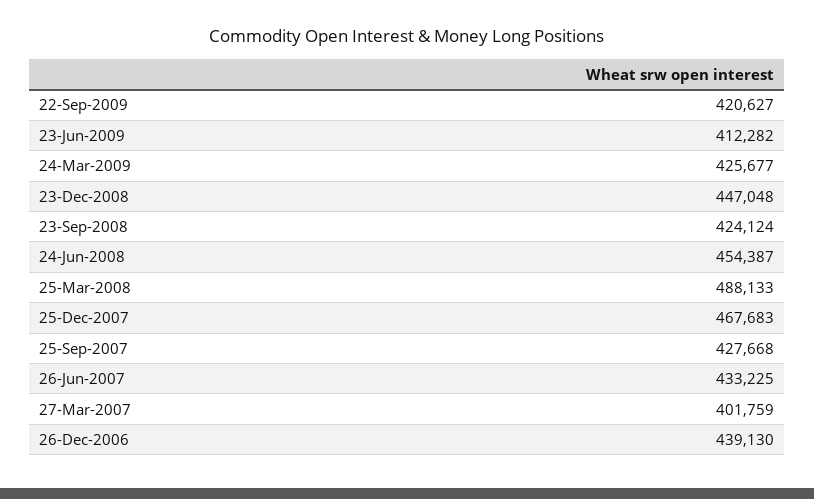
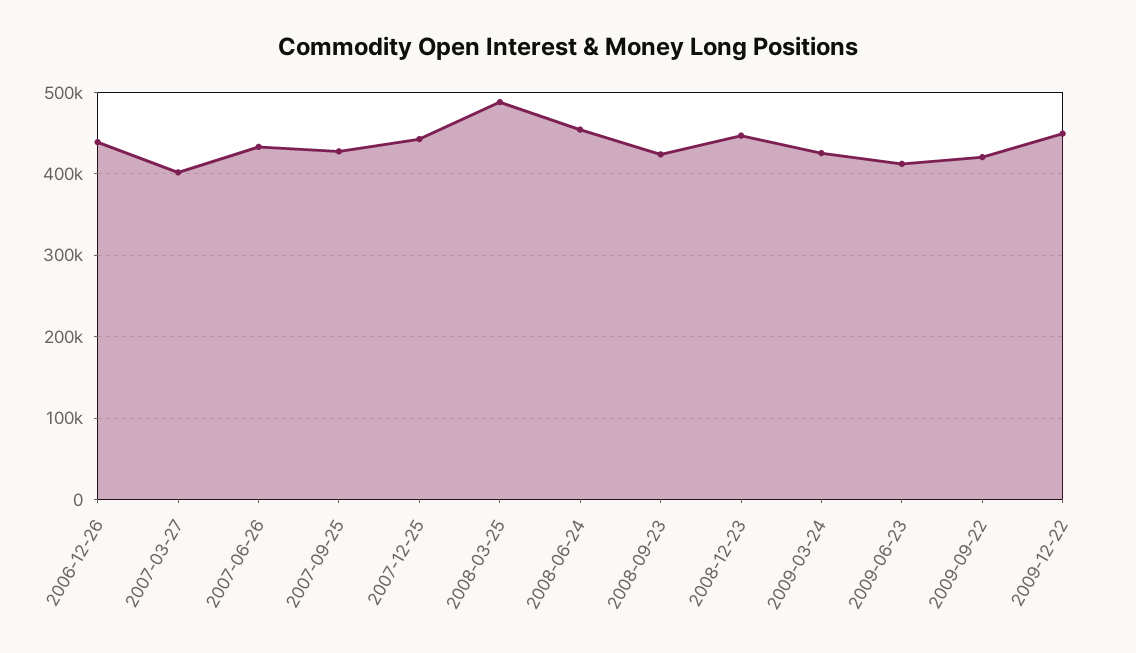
25-Dec-2007: 467683 -> 440000
2009-12-22: none -> 450000

